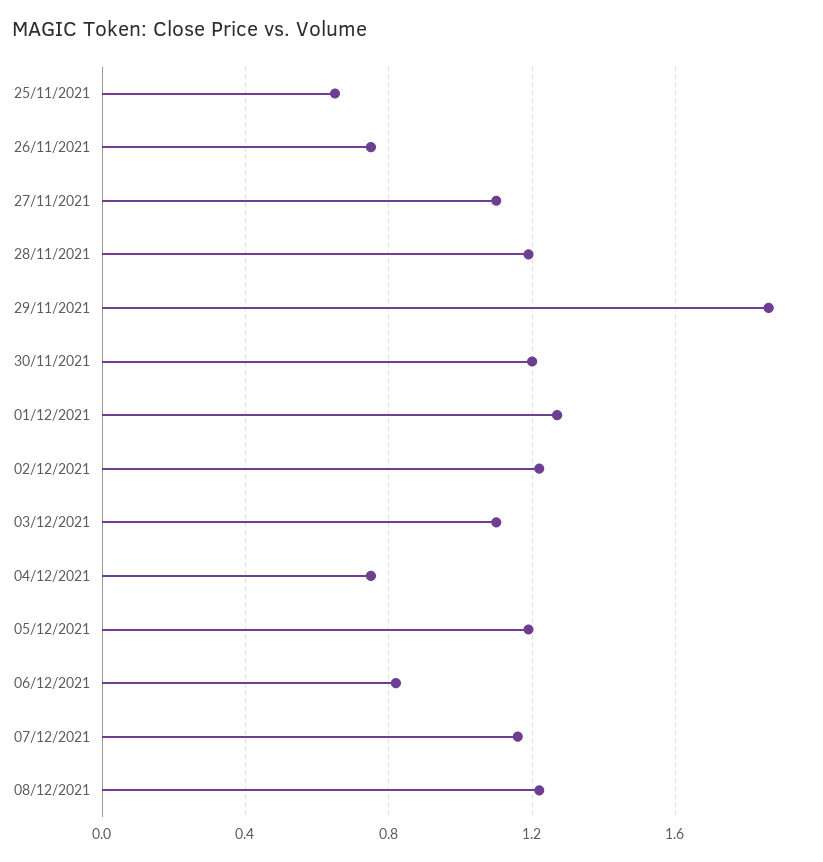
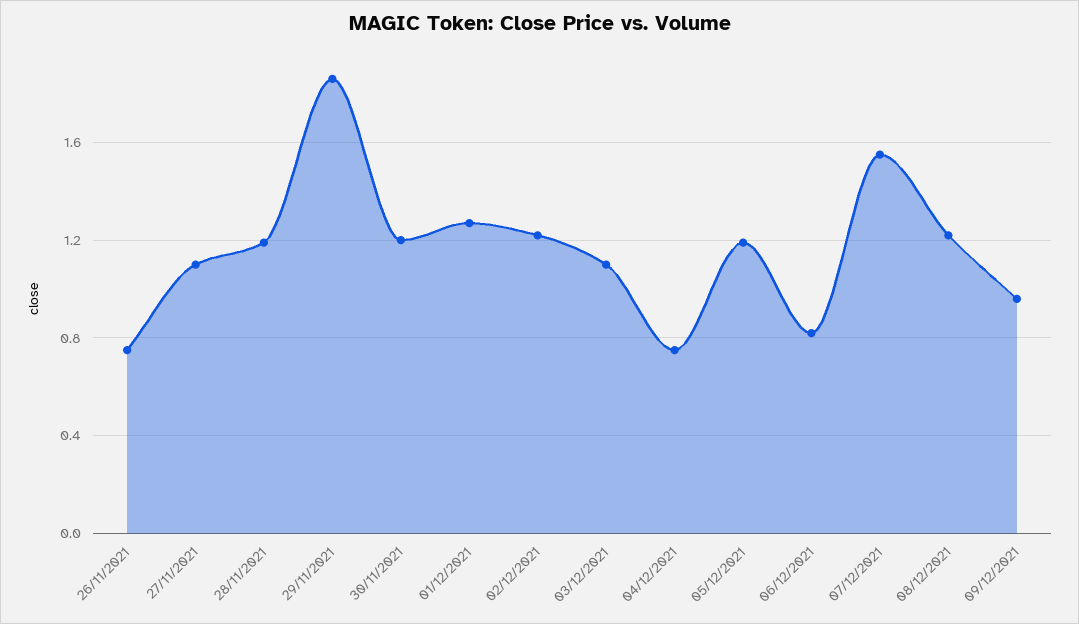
25/11/2021: 0.65 -> none
07/12/2021: 1.15 -> 1.55
09/12/2021: none -> 0.95

